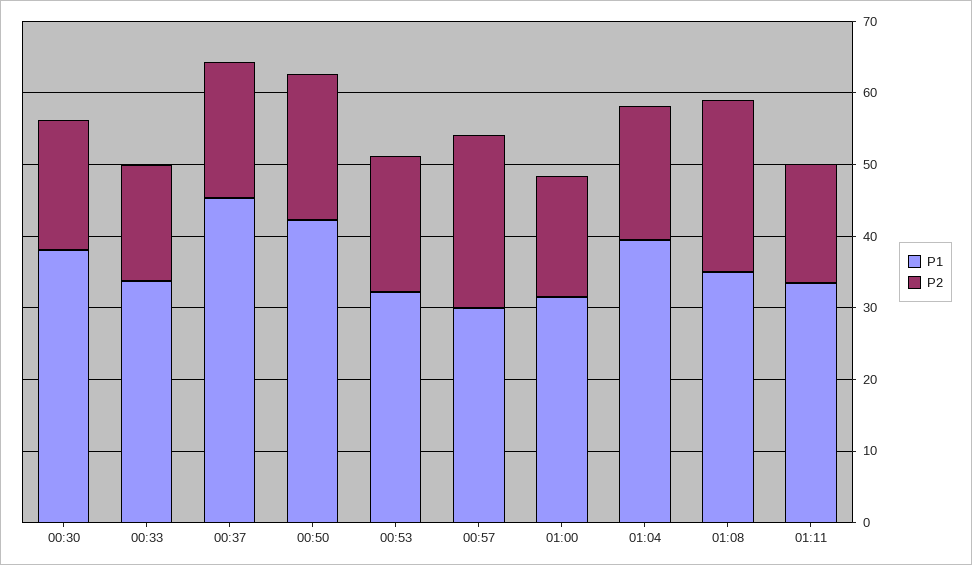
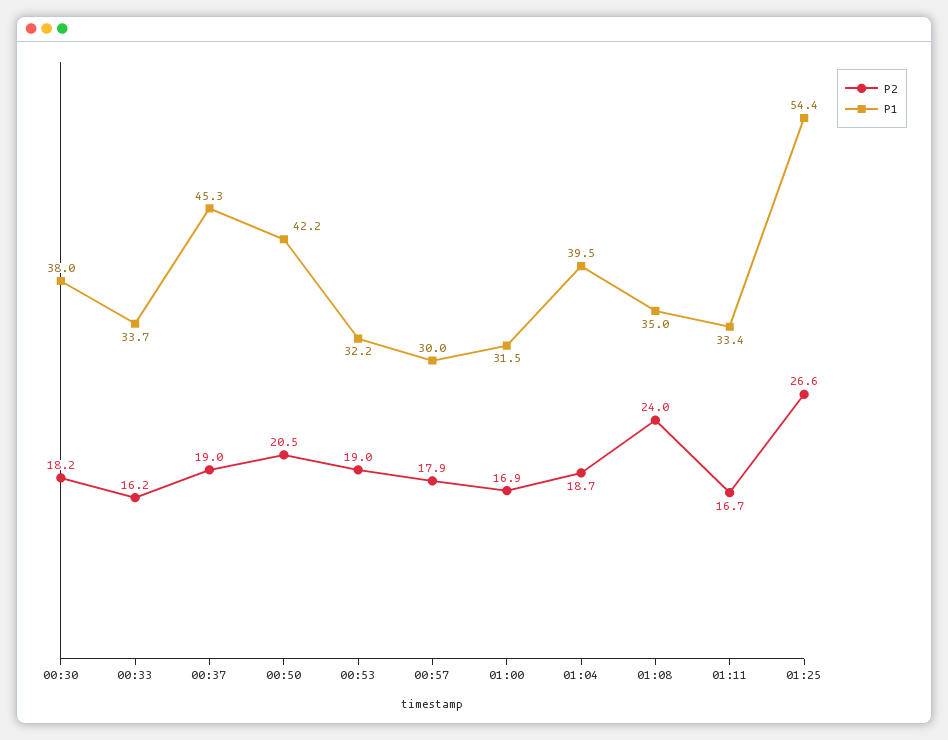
P2, 00:57: 24 -> 17.9
P2, 01:25: none -> 26.6
P1, 01:25: none -> 54.4

